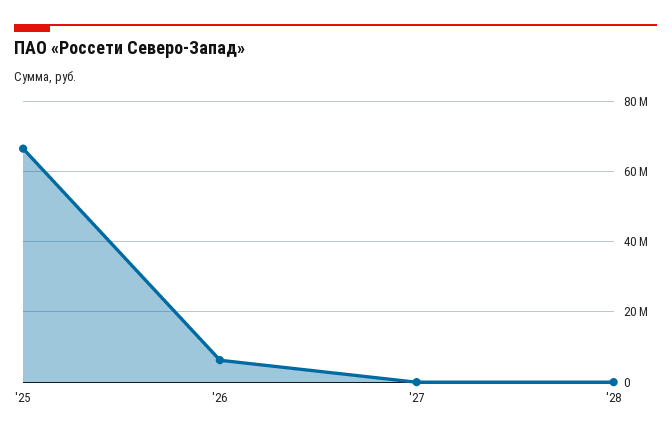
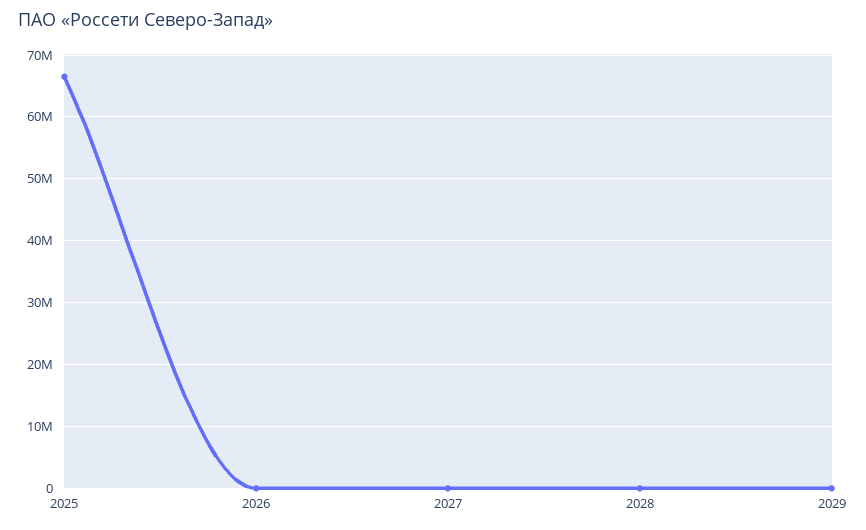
'26: 6000000 -> 0
2029: none -> 0

